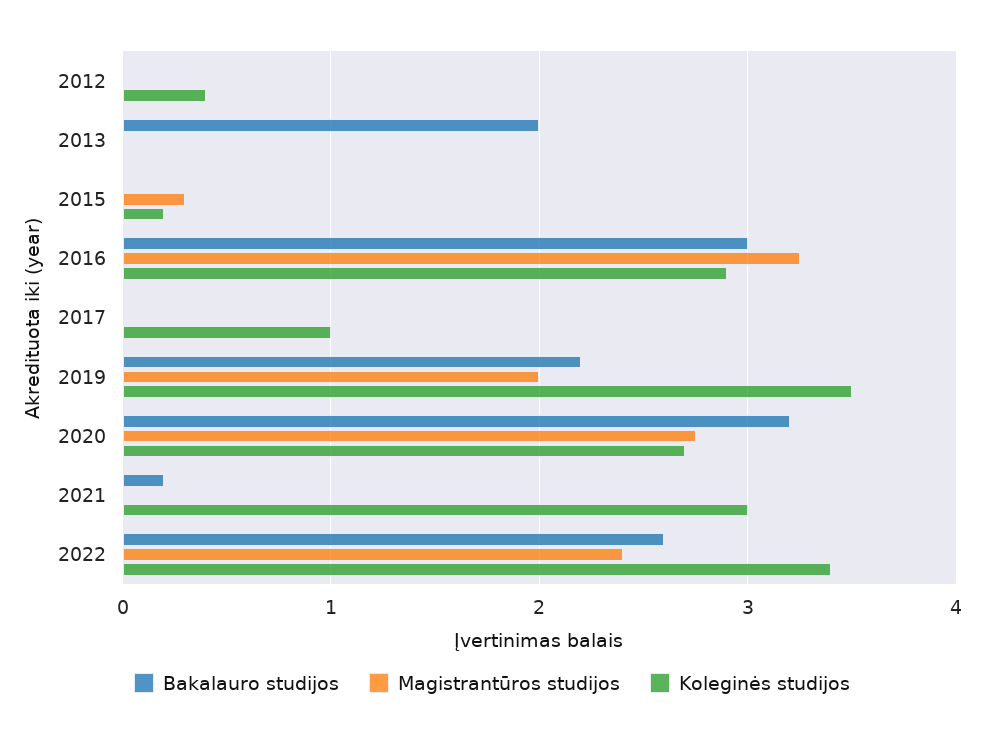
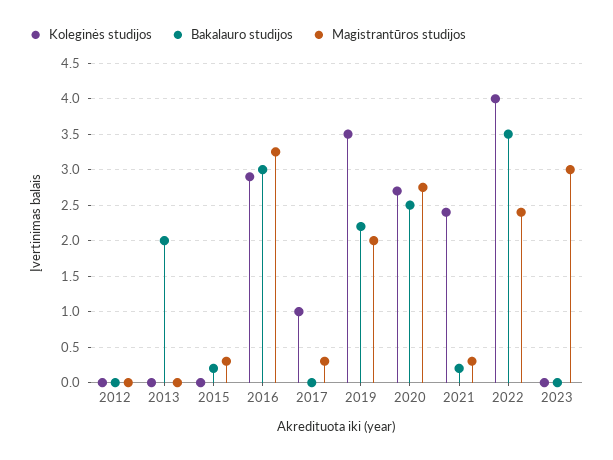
Koleginės studijos, 2012: 0.4 -> 0
Bakalauro studijos, 2015: 0 -> 0.2
Koleginės studijos, 2015: 0.2 -> 0
Magistrantūros studijos, 2017: 0 -> 0.3
Bakalauro studijos, 2020: 3.2 -> 2.5
Magistrantūros studijos, 2021: 0 -> 0.3
Koleginės studijos, 2021: 3 -> 2.4
Bakalauro studijos, 2022: 2.6 -> 3.5
Koleginės studijos, 2022: 3.4 -> 4
Koleginės studijos, 2023: none -> 0
Bakalauro studijos, 2023: none -> 0
Magistrantūros studijos, 2023: none -> 3

